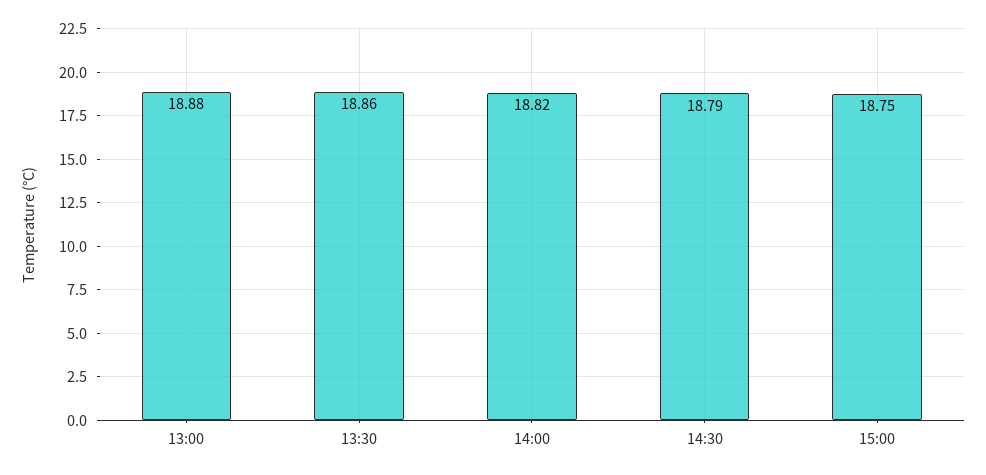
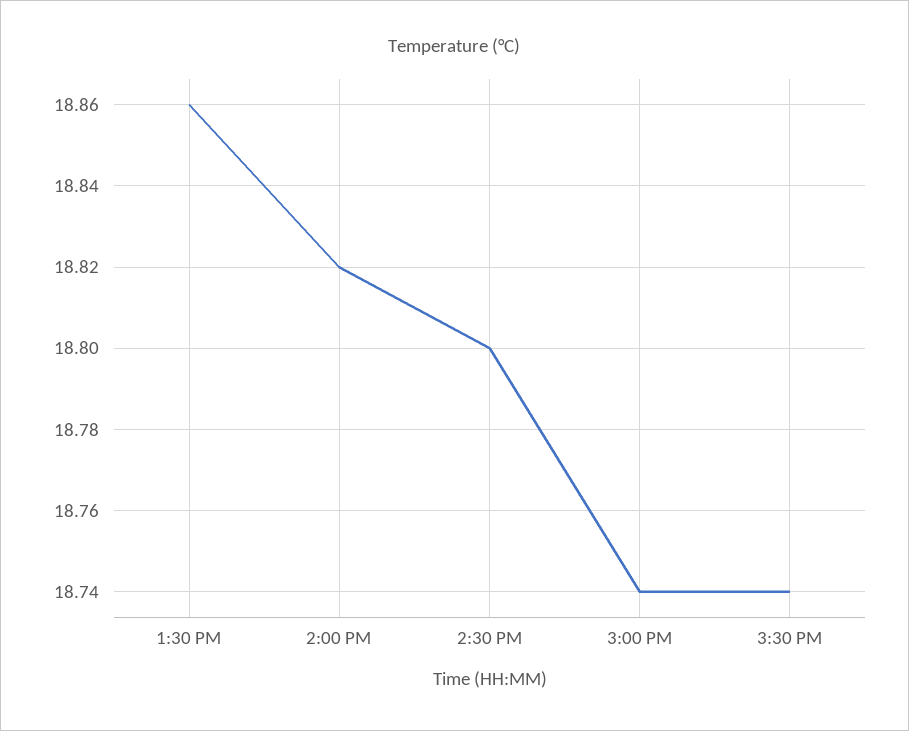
13:00: 18.88 -> none
14:30: 18.79 -> 18.8
15:00: 18.75 -> 18.74
3:30 PM: none -> 18.74

